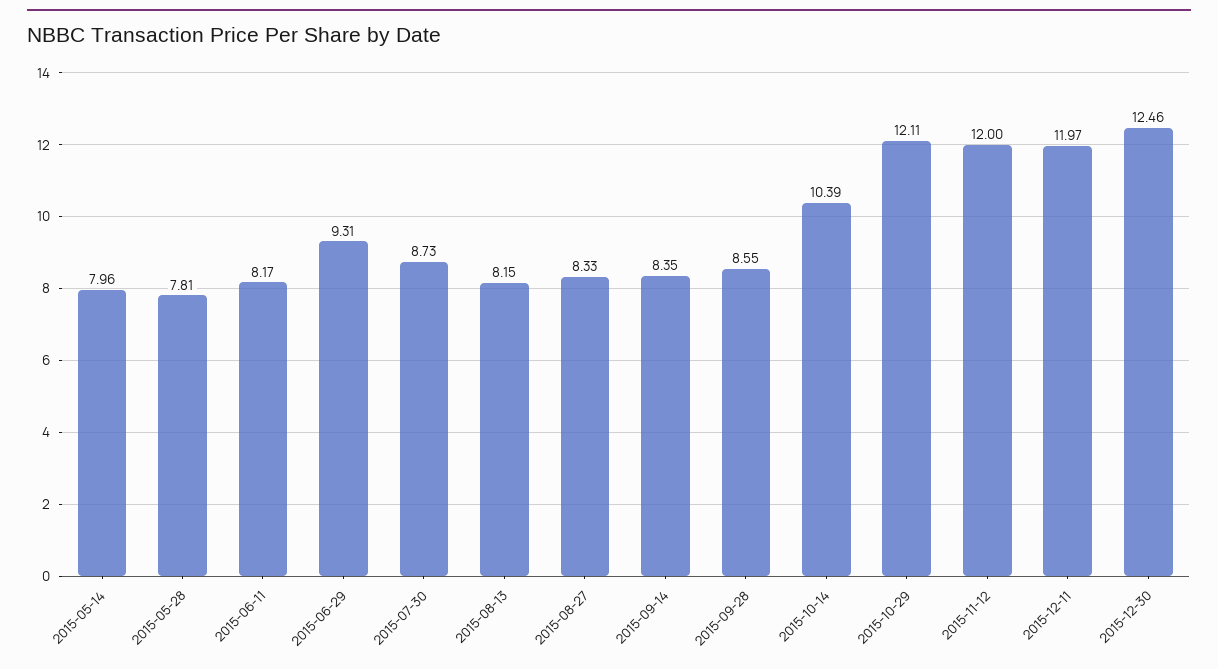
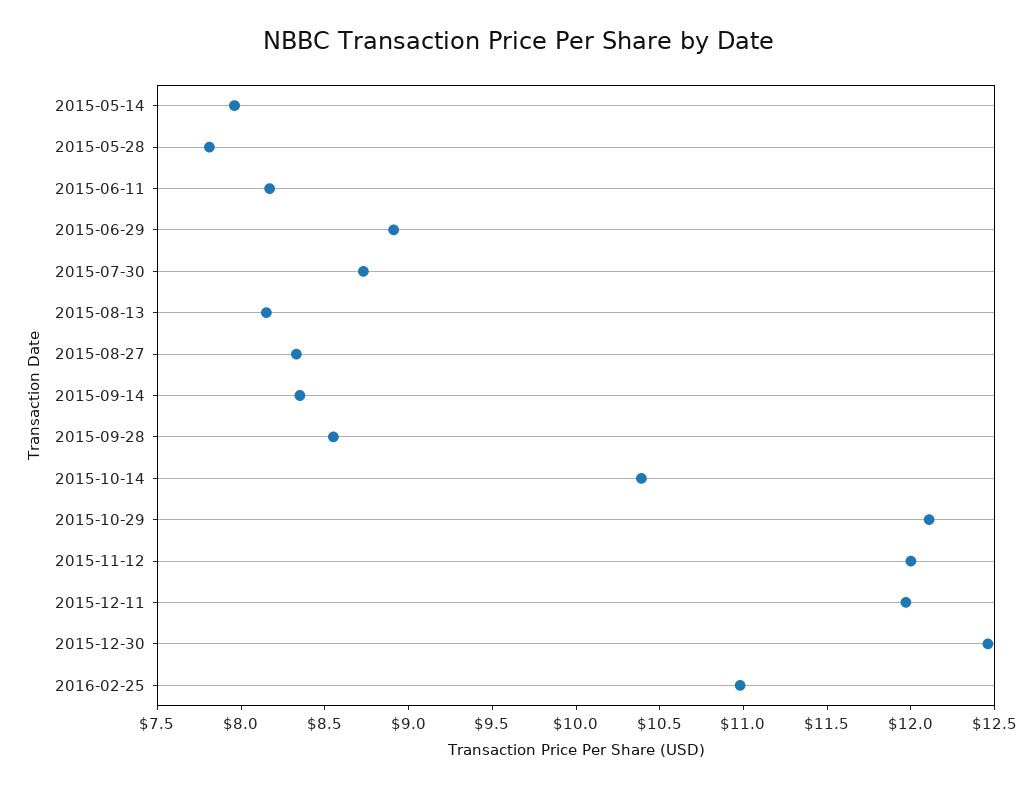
2015-06-29: 9.31 -> 8.9
2016-02-25: none -> 11

